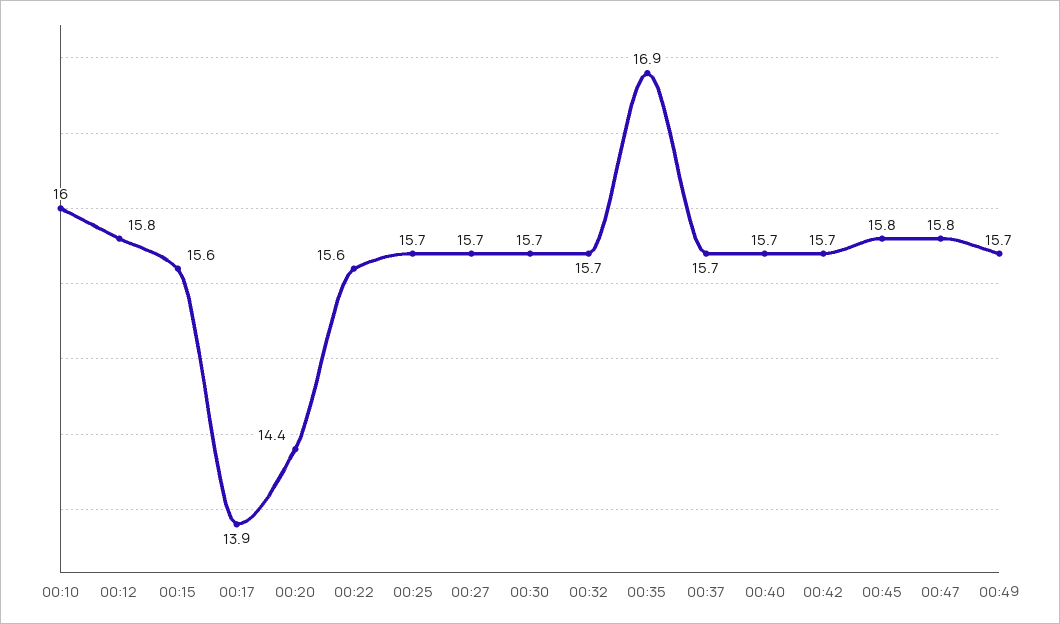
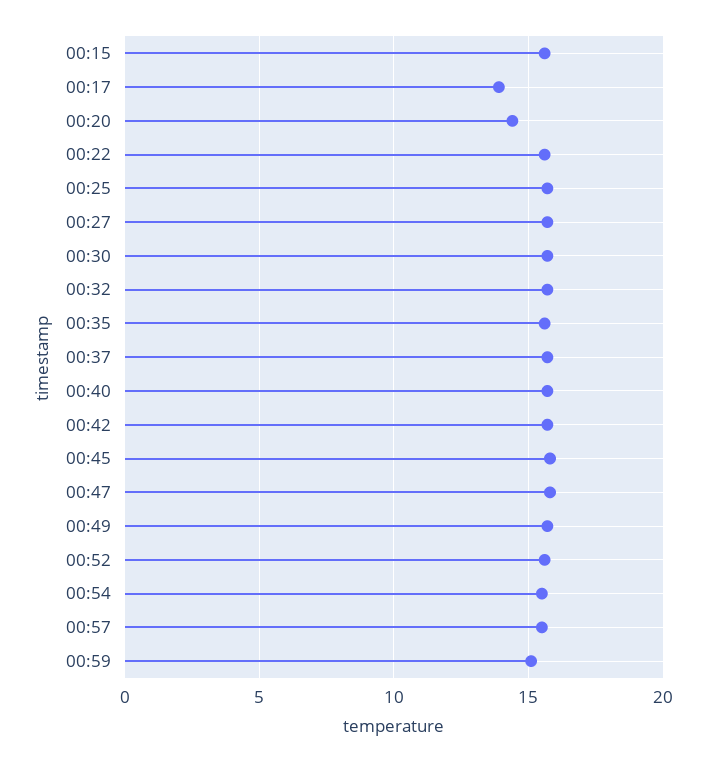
00:10: 16 -> none
00:12: 15.8 -> none
00:35: 16.9 -> 15.5
00:52: none -> 15.5
00:54: none -> 15.5
00:57: none -> 15.5
00:59: none -> 15

